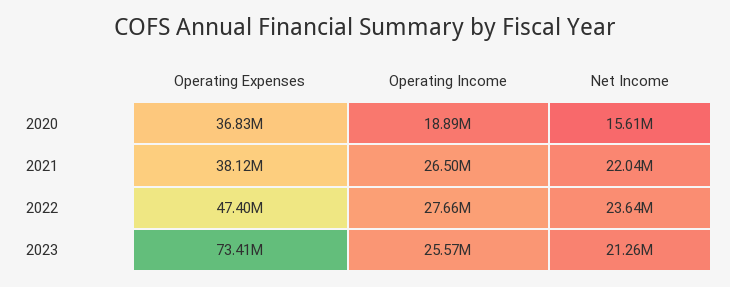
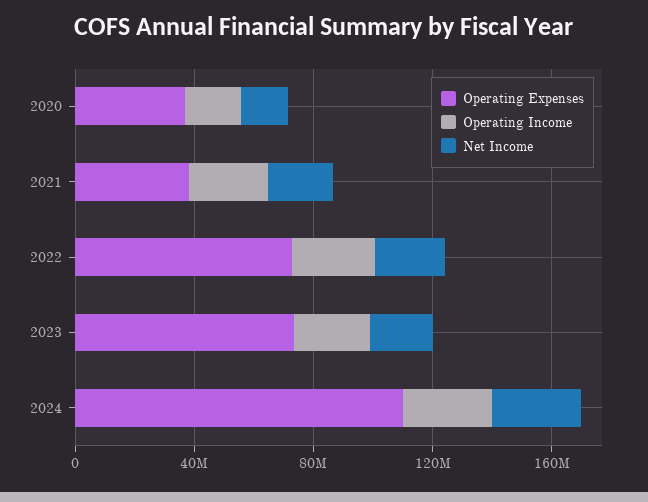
Operating Expenses, 2022: 47400000 -> 70000000
Operating Expenses, 2024: none -> 110000000
Operating Income, 2024: none -> 30000000
Net Income, 2024: none -> 30000000

